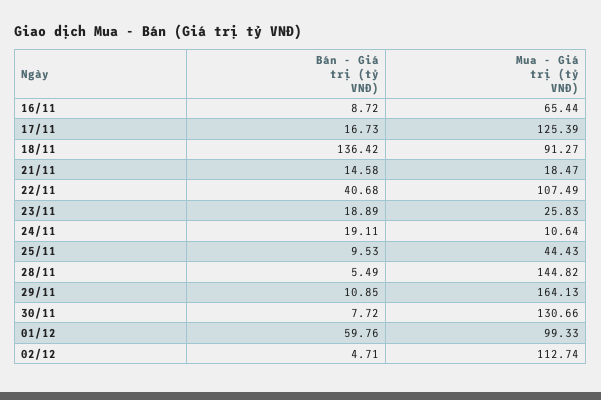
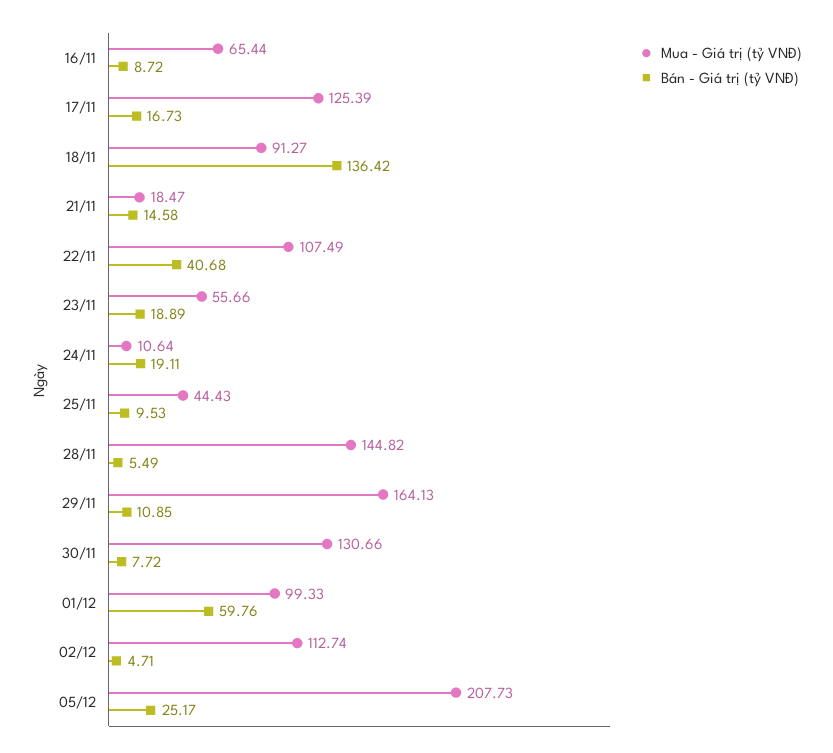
Mua - Giá trị (tỷ VNĐ), 23/11: 25.83 -> 55.66
Mua - Giá trị (tỷ VNĐ), 05/12: none -> 207.73
Bán - Giá trị (tỷ VNĐ), 05/12: none -> 25.17

